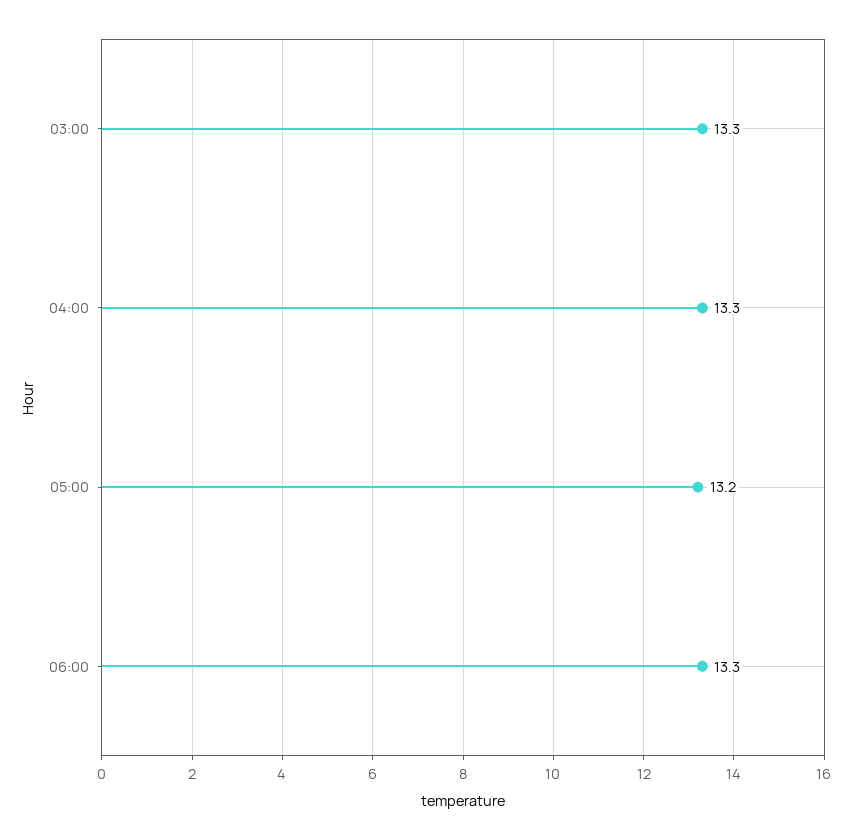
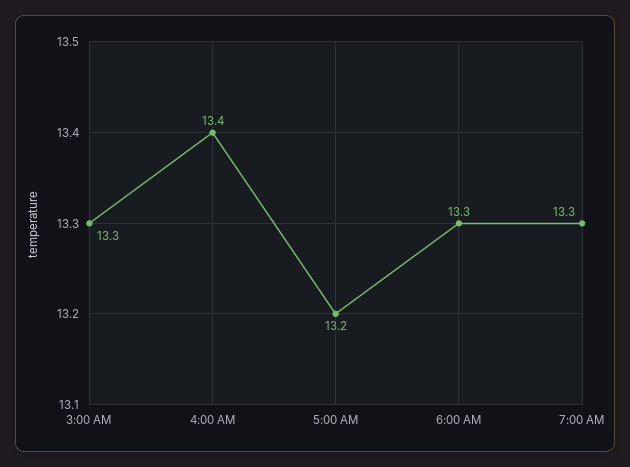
04:00: 13.3 -> 13.4
7:00 AM: none -> 13.3

